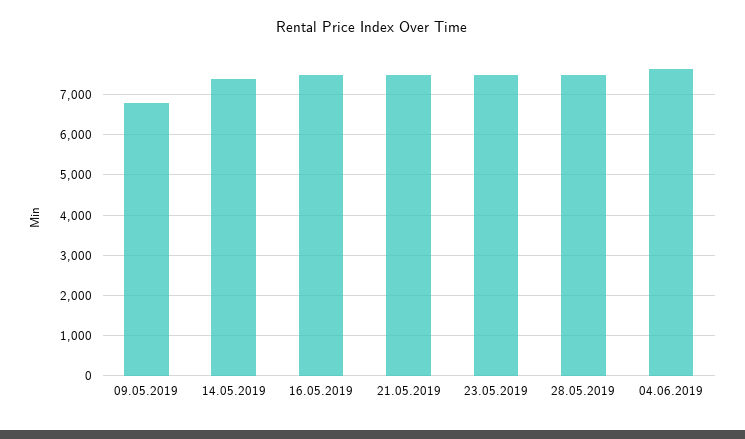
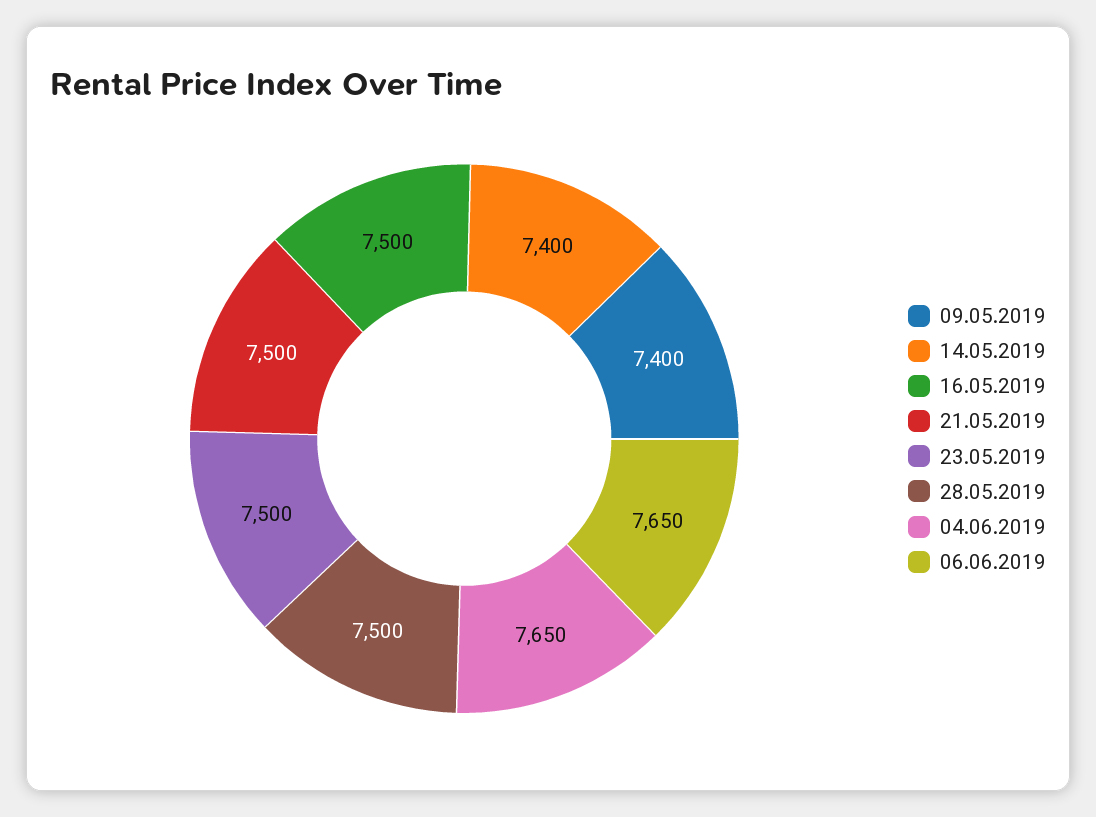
09.05.2019: 6800 -> 7400
06.06.2019: none -> 7650

